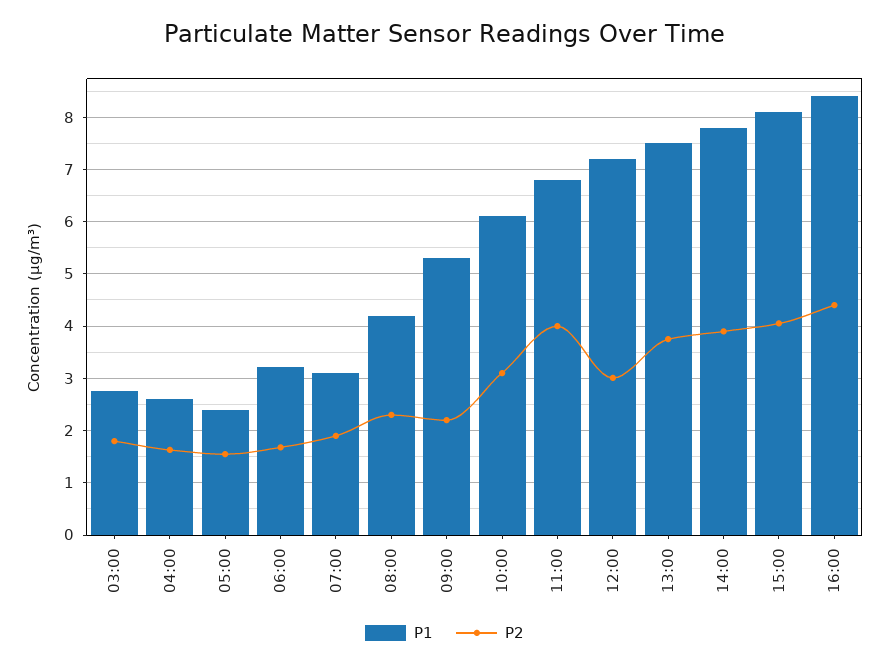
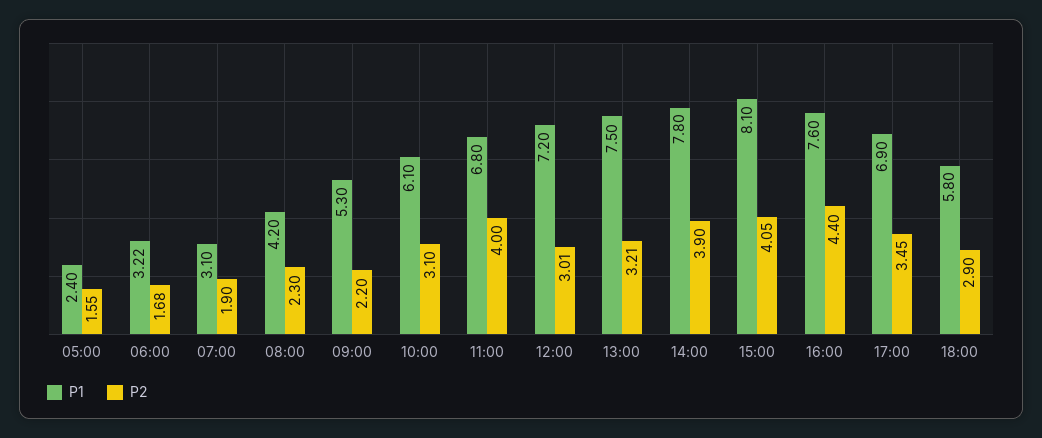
P1, 03:00: 2.8 -> none
P2, 03:00: 1.8 -> none
P1, 04:00: 2.6 -> none
P2, 04:00: 1.6 -> none
P2, 13:00: 3.8 -> 3.21
P1, 16:00: 8.4 -> 7.6
P1, 17:00: none -> 6.9
P2, 17:00: none -> 3.45
P1, 18:00: none -> 5.8
P2, 18:00: none -> 2.9

